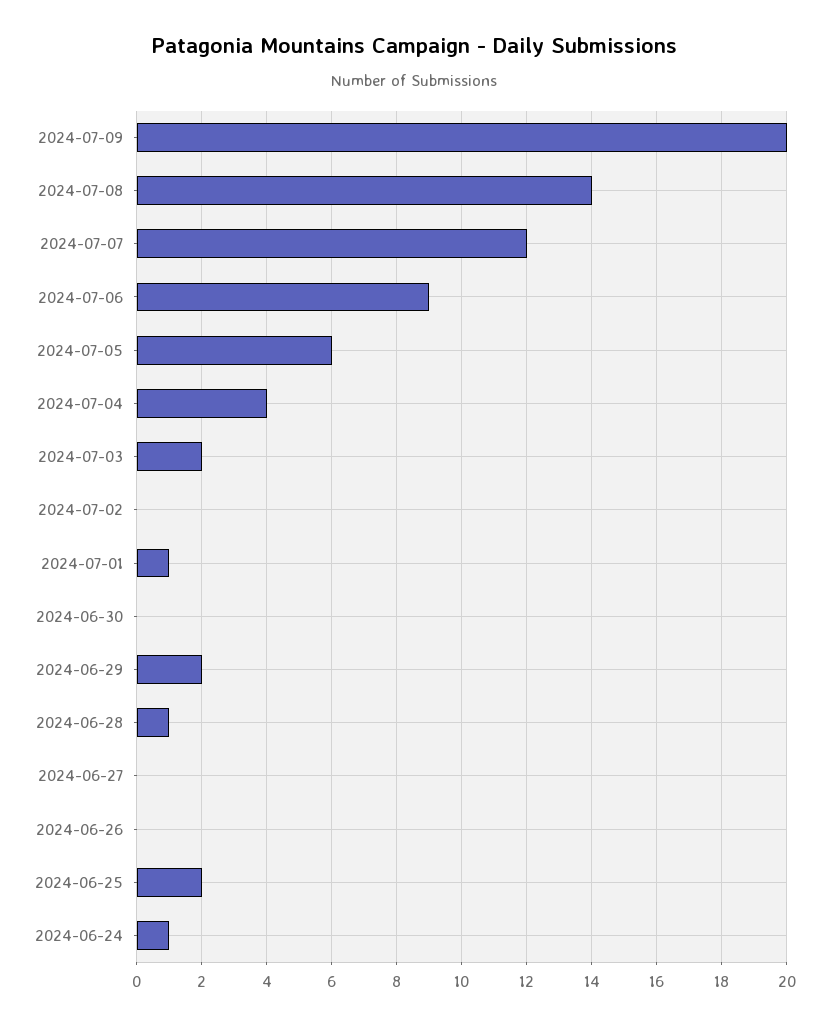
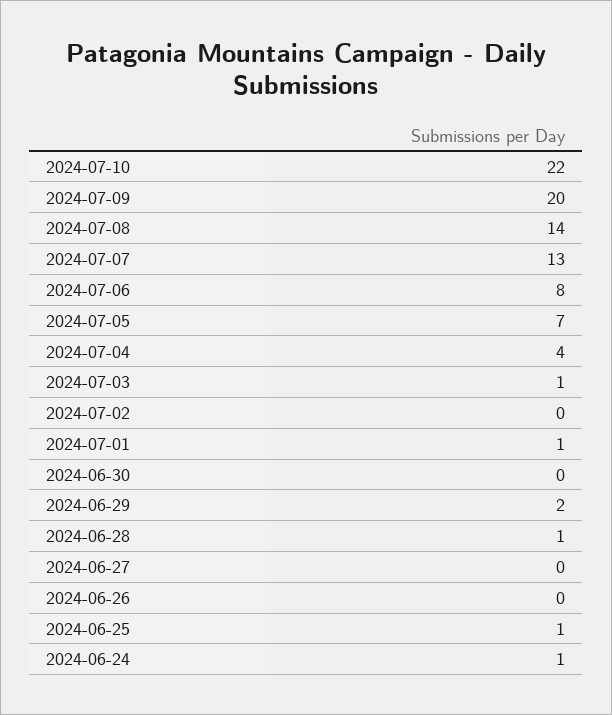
2024-07-07: 12 -> 13
2024-07-06: 9 -> 8
2024-07-05: 6 -> 7
2024-07-03: 2 -> 1
2024-06-25: 2 -> 1
2024-07-10: none -> 22

